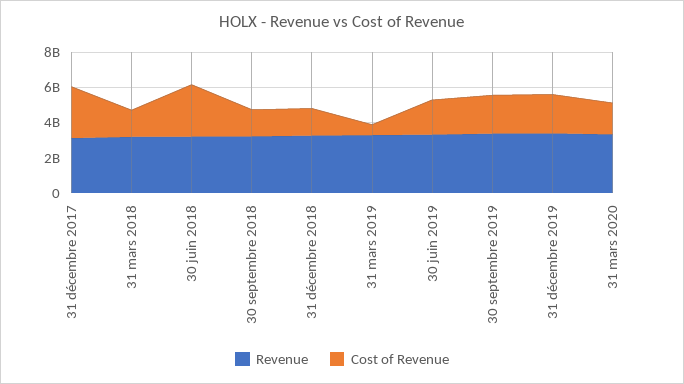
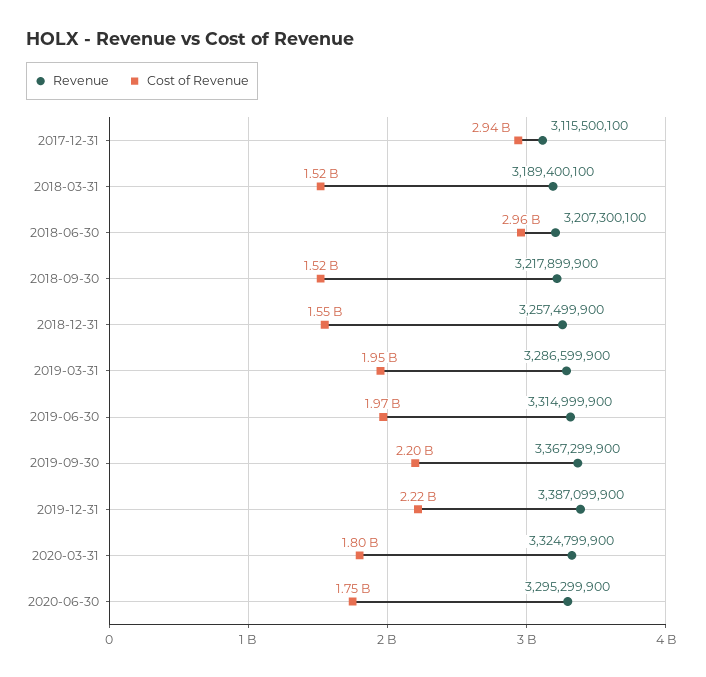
Cost of Revenue, 31 mars 2019: 500000000 -> 1950000000
Revenue, 2020-06-30: none -> 3295299900
Cost of Revenue, 2020-06-30: none -> 1750000000

